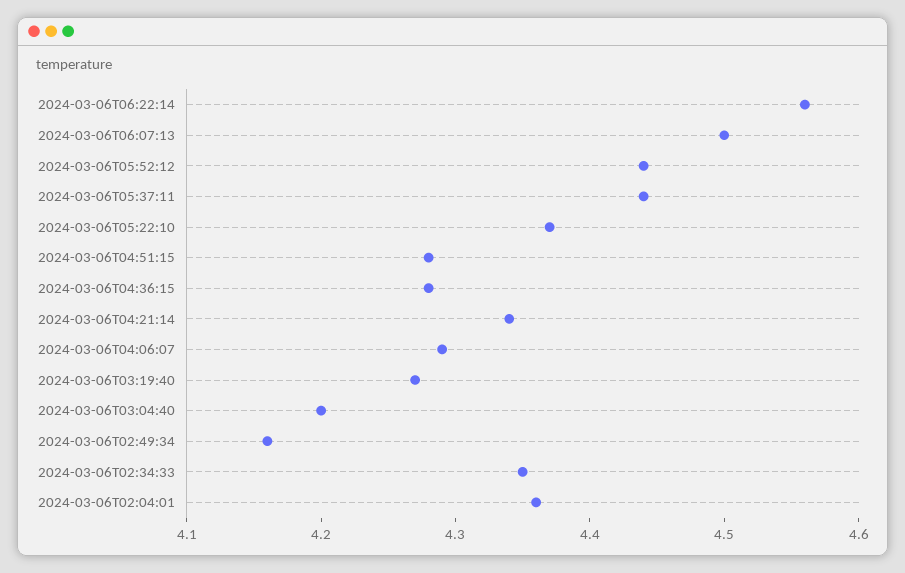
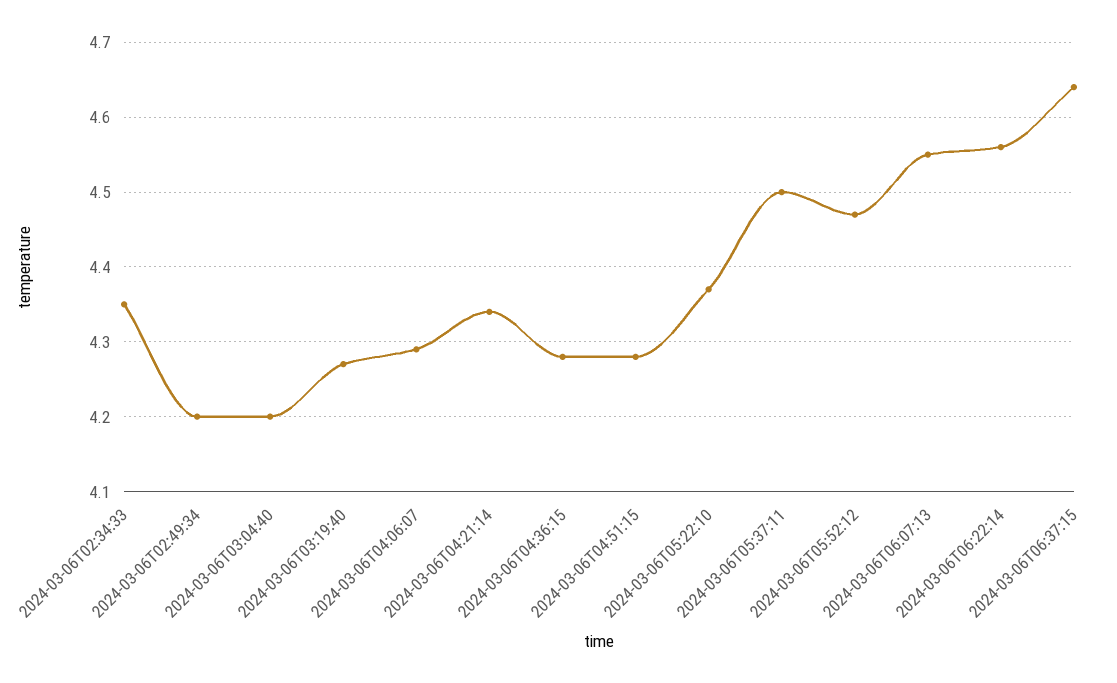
2024-03-06T06:07:13: 4.5 -> 4.55
2024-03-06T05:52:12: 4.44 -> 4.47
2024-03-06T05:37:11: 4.44 -> 4.5
2024-03-06T02:49:34: 4.16 -> 4.2
2024-03-06T02:04:01: 4.36 -> none
2024-03-06T06:37:15: none -> 4.64

